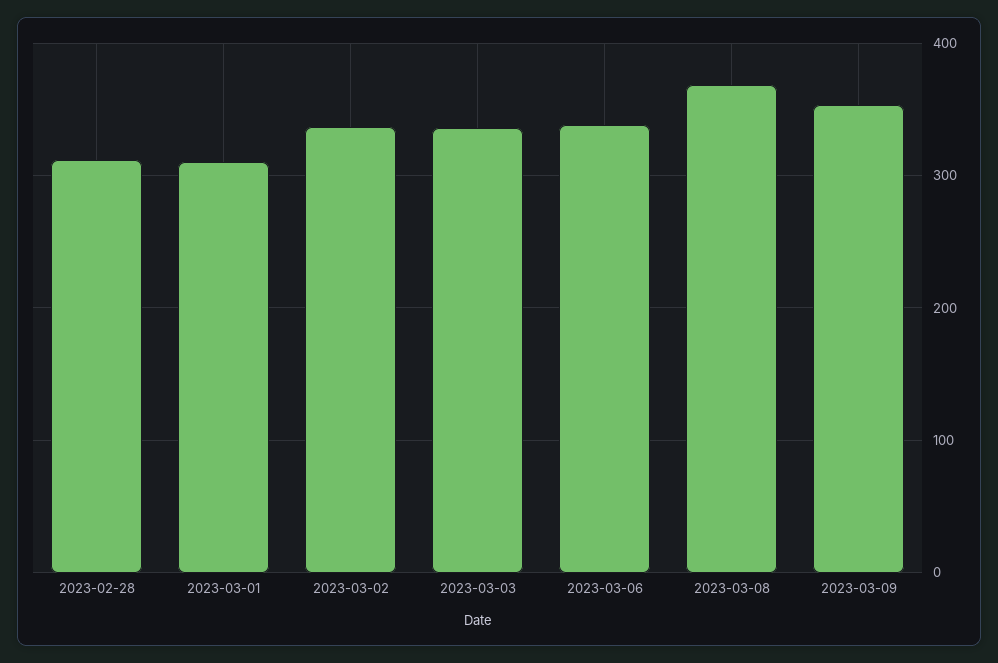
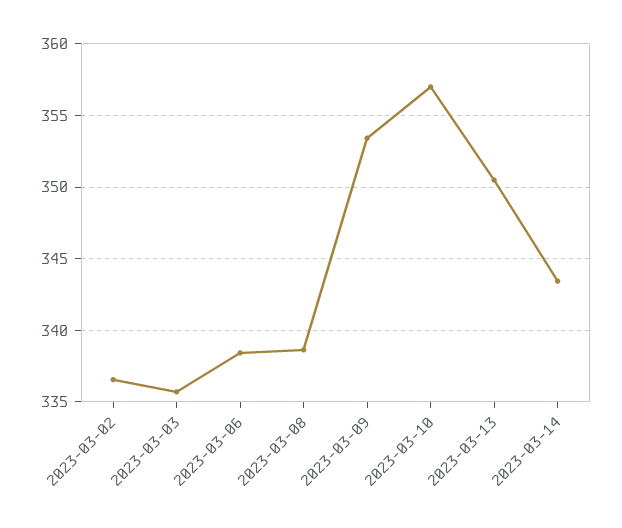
2023-02-28: 310 -> none
2023-03-01: 310 -> none
2023-03-08: 370 -> 338.5
2023-03-10: none -> 357
2023-03-13: none -> 350.5
2023-03-14: none -> 343.5

